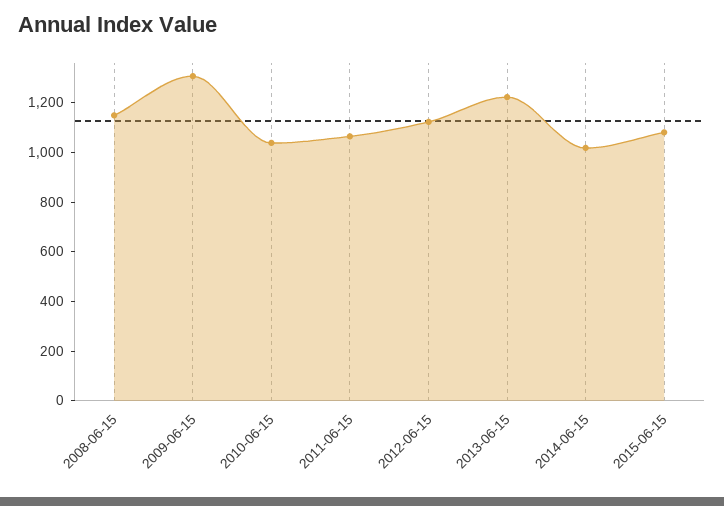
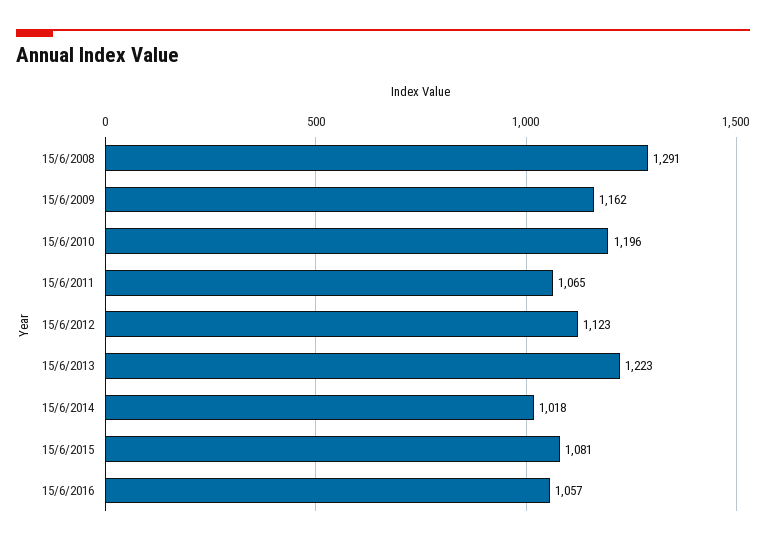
2008-06-15: 1150 -> 1291
2009-06-15: 1300 -> 1162
2010-06-15: 1050 -> 1196
15/6/2016: none -> 1057

